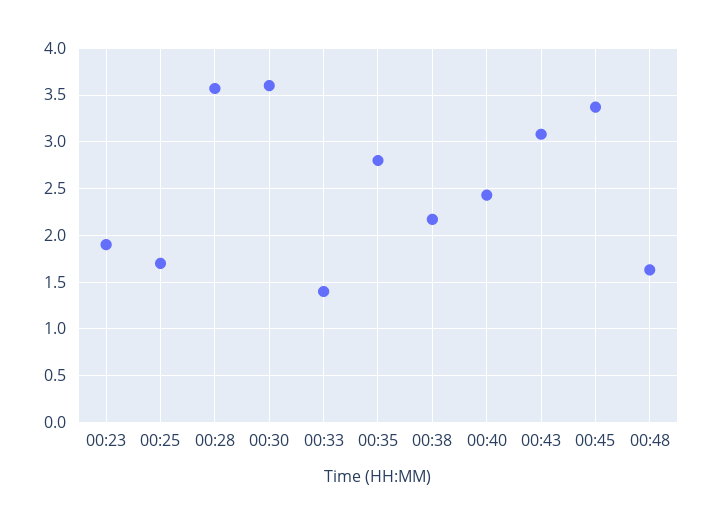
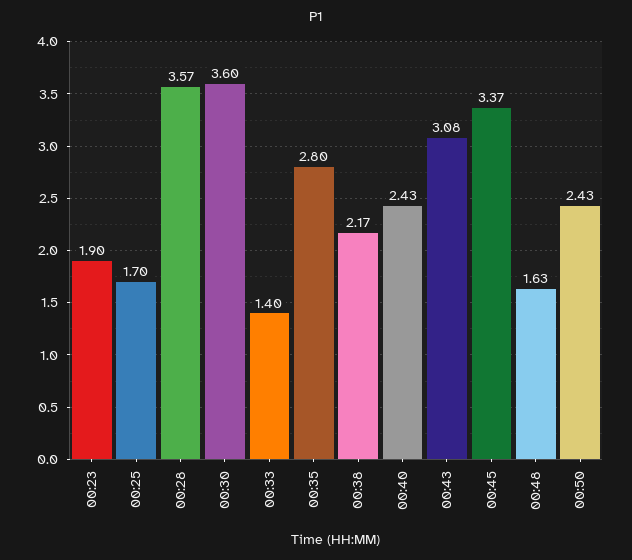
00:50: none -> 2.43

